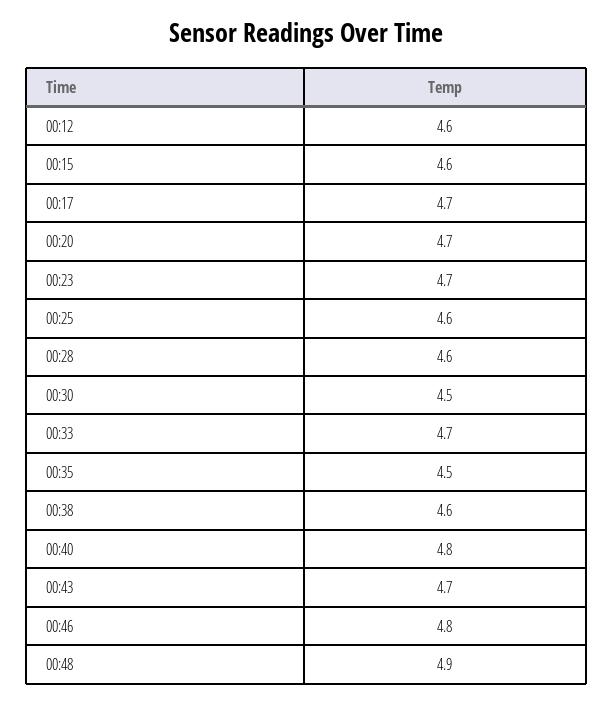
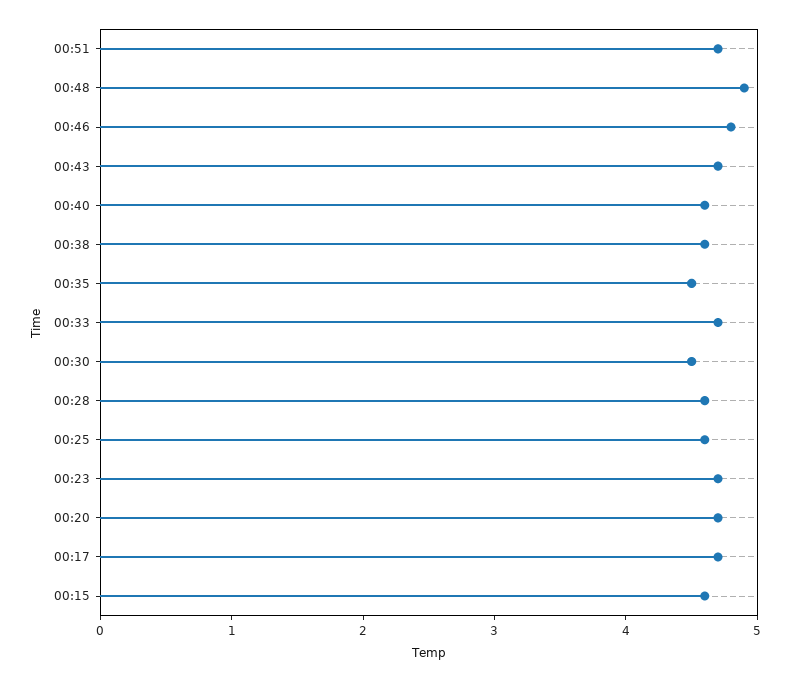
00:12: 4.6 -> none
00:40: 4.8 -> 4.6
00:51: none -> 4.7

